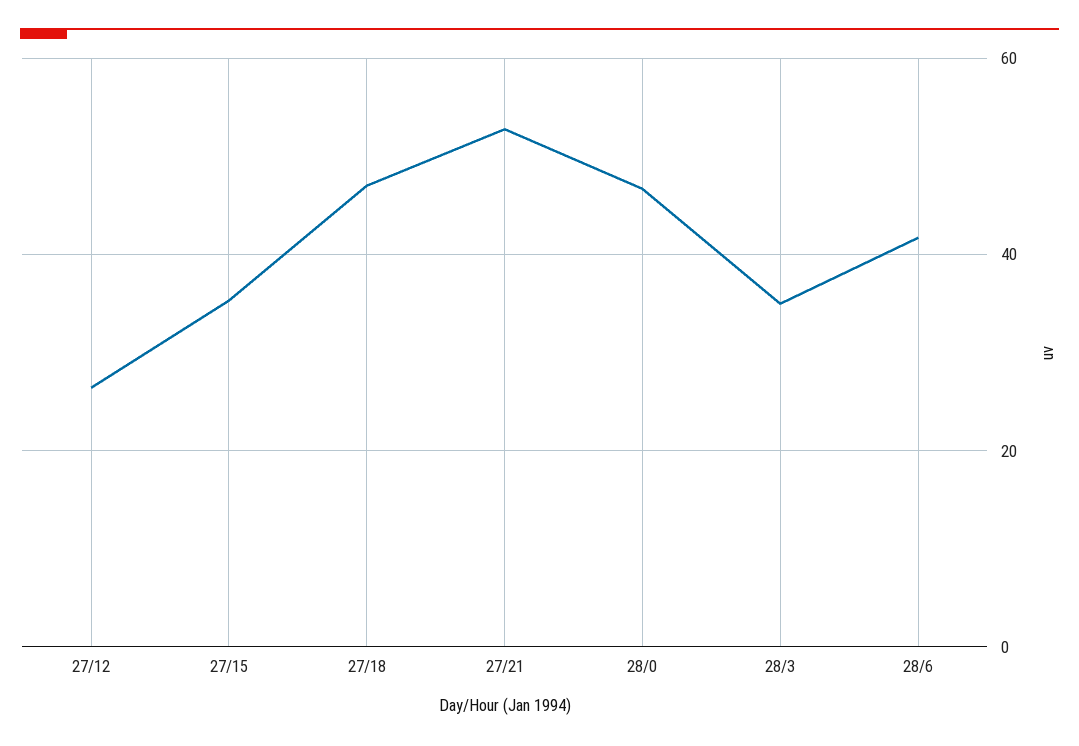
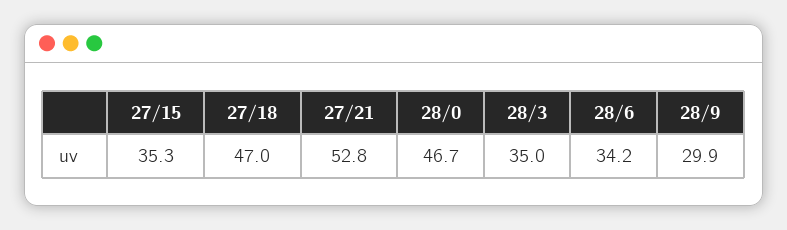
27/12: 26 -> none
28/6: 42 -> 34.2
28/9: none -> 29.9

